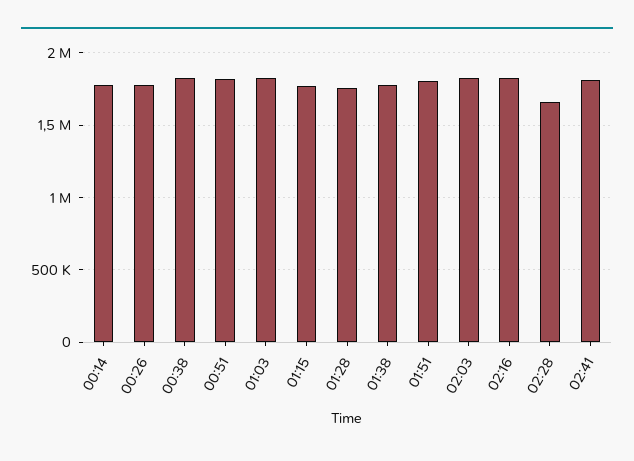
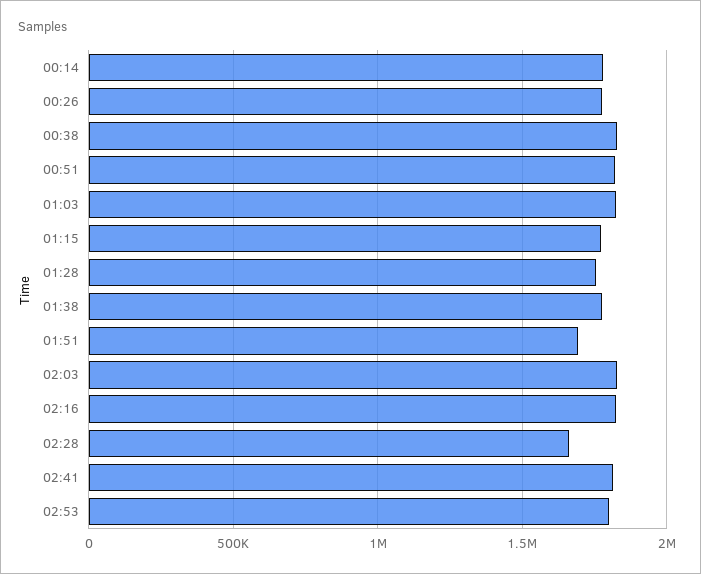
01:51: 1800000 -> 1700000
02:53: none -> 1800000

